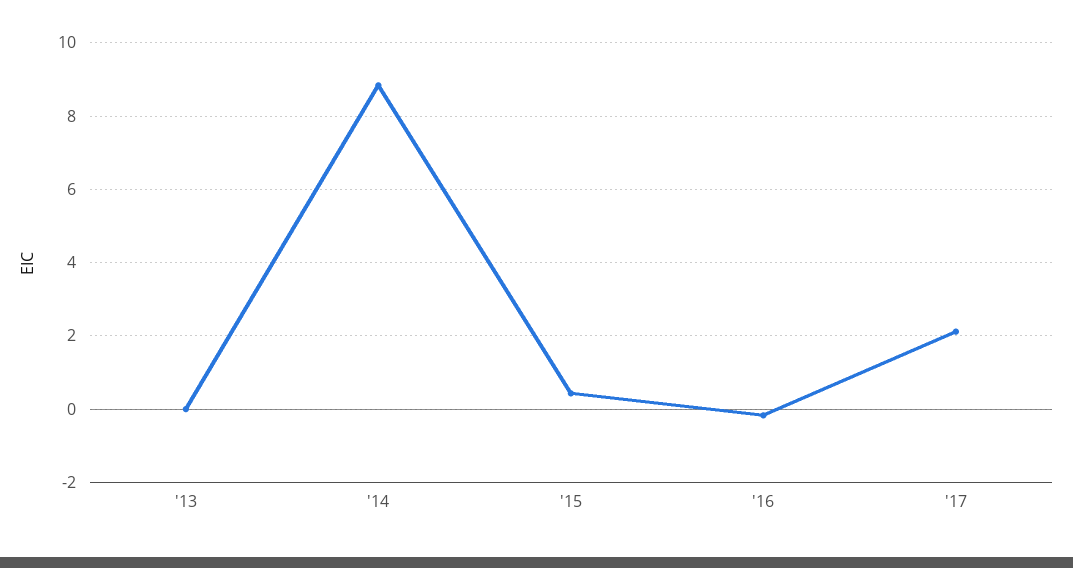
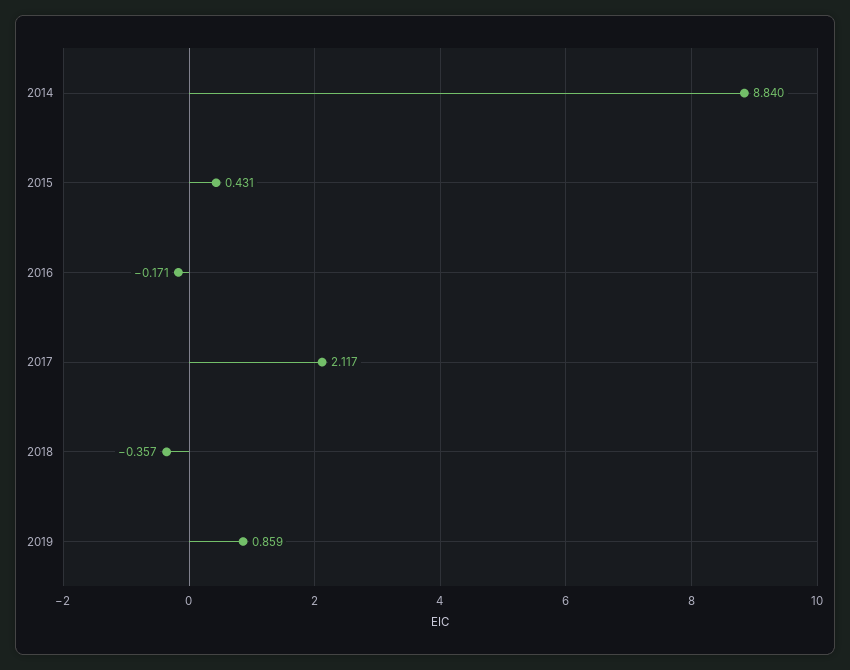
'13: 0 -> none
2018: none -> -0.357
2019: none -> 0.859

